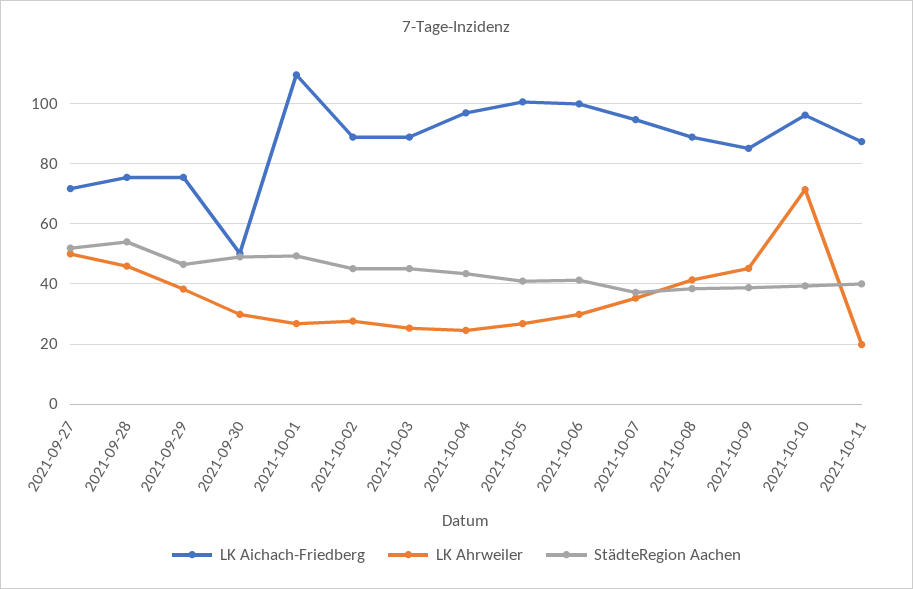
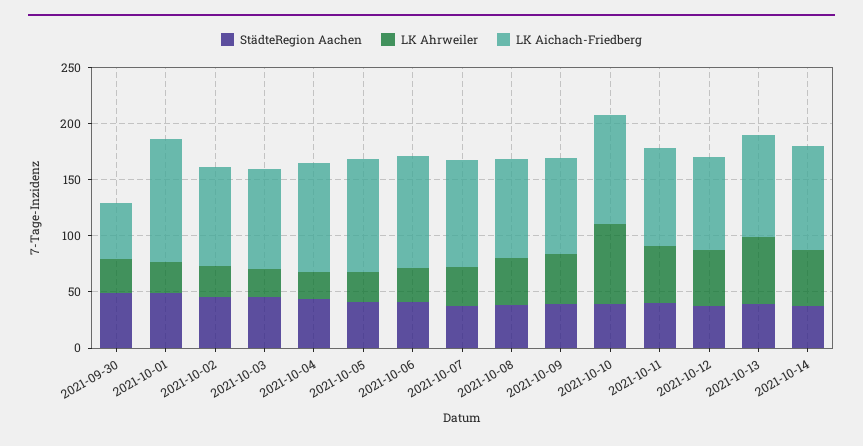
LK Aichach-Friedberg, 2021-09-27: 72 -> none
LK Ahrweiler, 2021-09-27: 50 -> none
StädteRegion Aachen, 2021-09-27: 52 -> none
LK Aichach-Friedberg, 2021-09-28: 76 -> none
LK Ahrweiler, 2021-09-28: 46 -> none
StädteRegion Aachen, 2021-09-28: 54 -> none
LK Aichach-Friedberg, 2021-09-29: 76 -> none
LK Ahrweiler, 2021-09-29: 38 -> none
StädteRegion Aachen, 2021-09-29: 46 -> none
LK Ahrweiler, 2021-10-11: 20 -> 50
StädteRegion Aachen, 2021-10-12: none -> 40
LK Ahrweiler, 2021-10-12: none -> 50
LK Aichach-Friedberg, 2021-10-12: none -> 80
StädteRegion Aachen, 2021-10-13: none -> 40
LK Ahrweiler, 2021-10-13: none -> 60
LK Aichach-Friedberg, 2021-10-13: none -> 90
StädteRegion Aachen, 2021-10-14: none -> 40
LK Ahrweiler, 2021-10-14: none -> 50
LK Aichach-Friedberg, 2021-10-14: none -> 90

